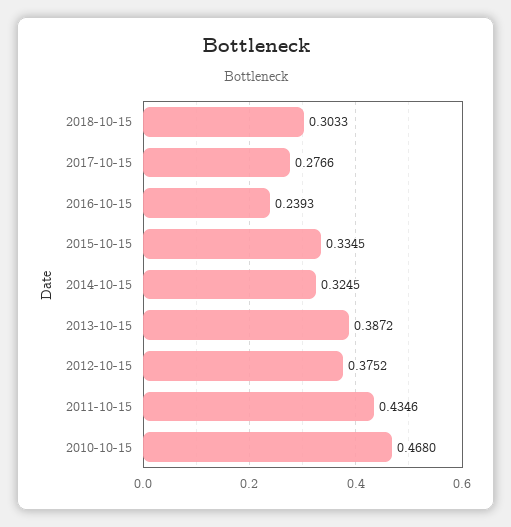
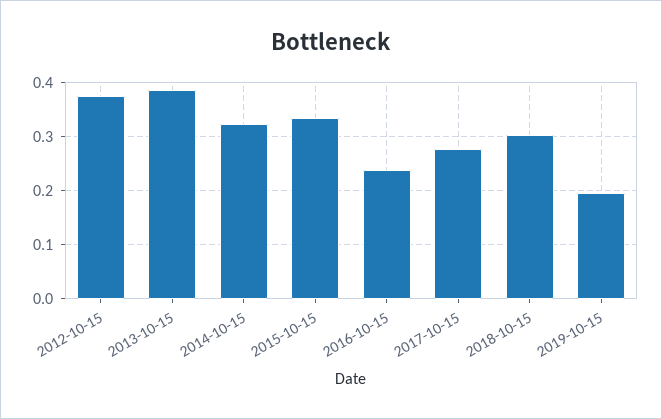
2011-10-15: 0.4346 -> none
2010-10-15: 0.468 -> none
2019-10-15: none -> 0.2

